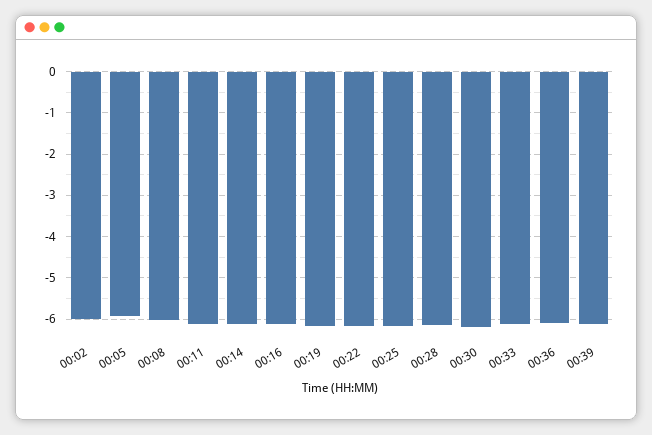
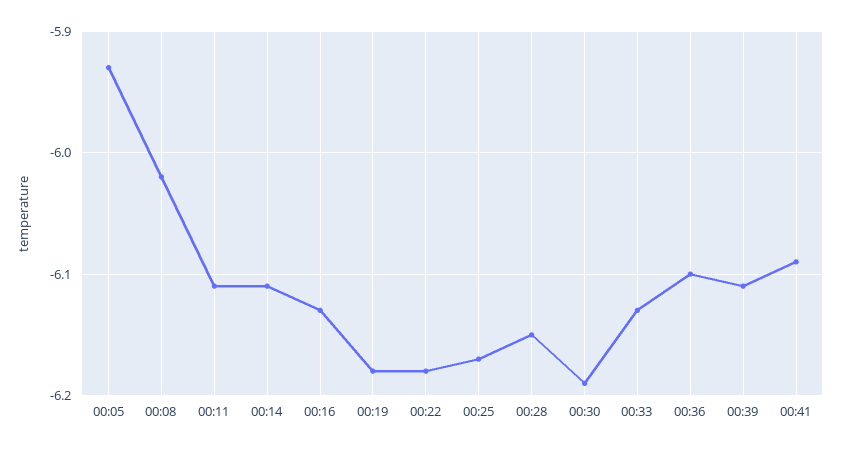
00:02: -6 -> none
00:41: none -> -6.09

